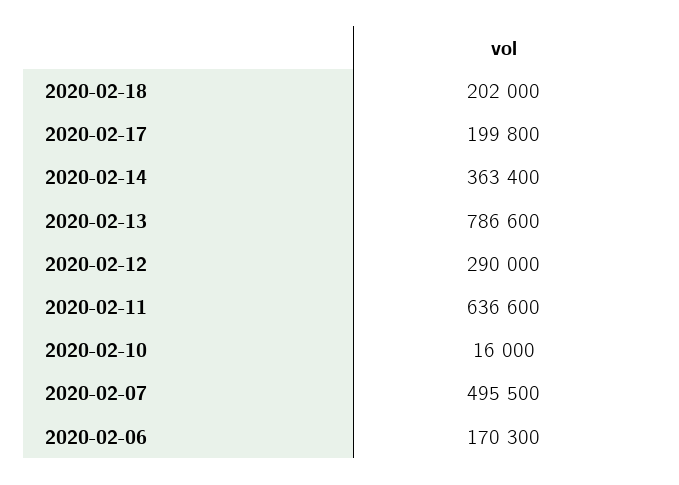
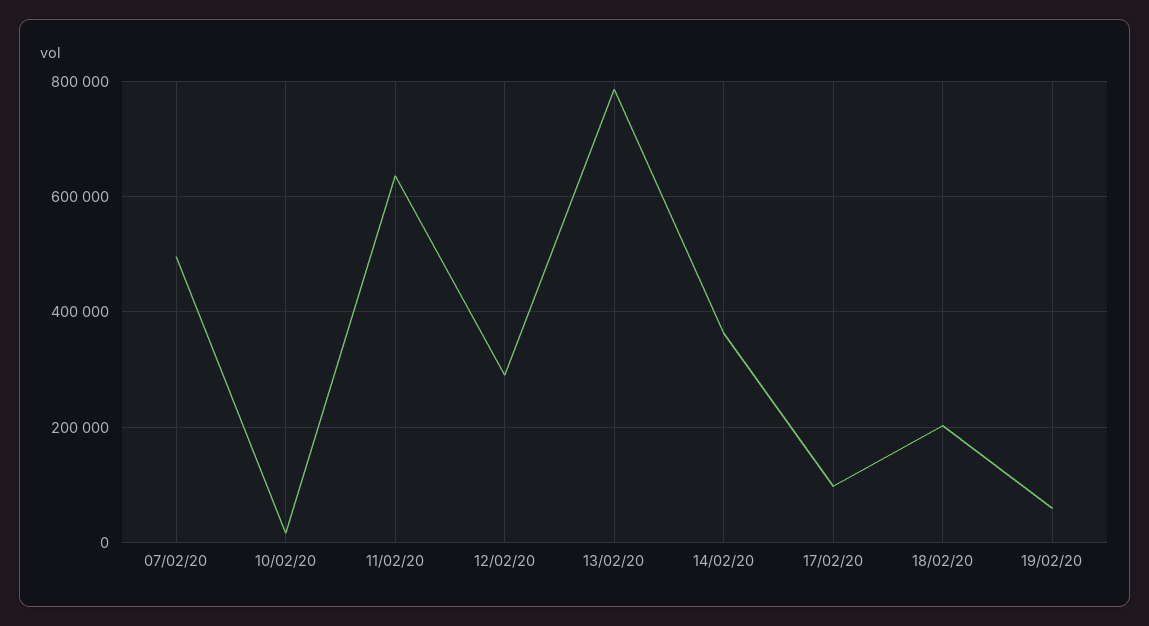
2020-02-17: 199800 -> 100000
2020-02-06: 170300 -> none
19/02/20: none -> 60000

